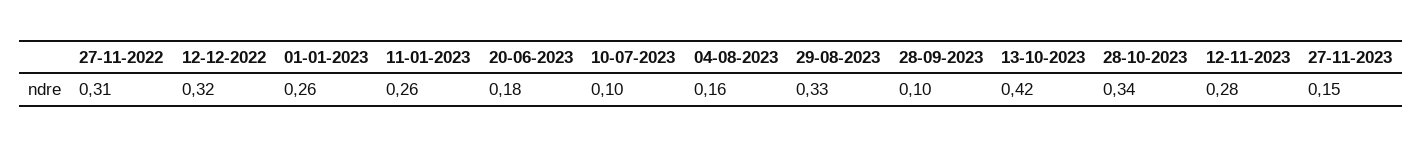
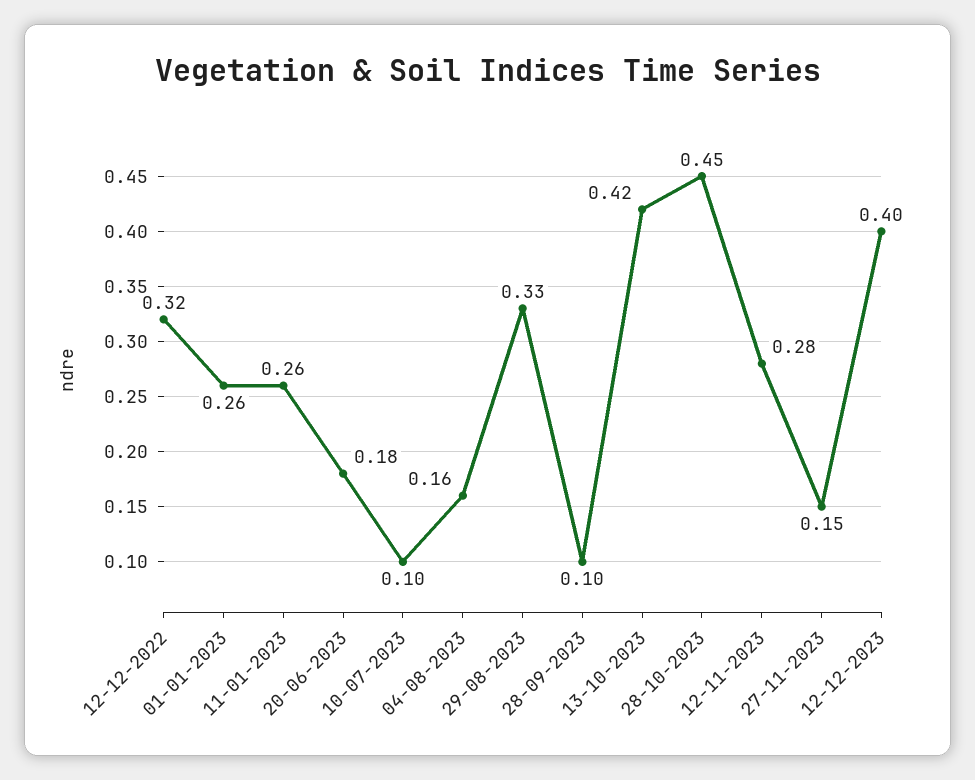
27-11-2022: 0.31 -> none
28-10-2023: 0.34 -> 0.45
12-12-2023: none -> 0.4

